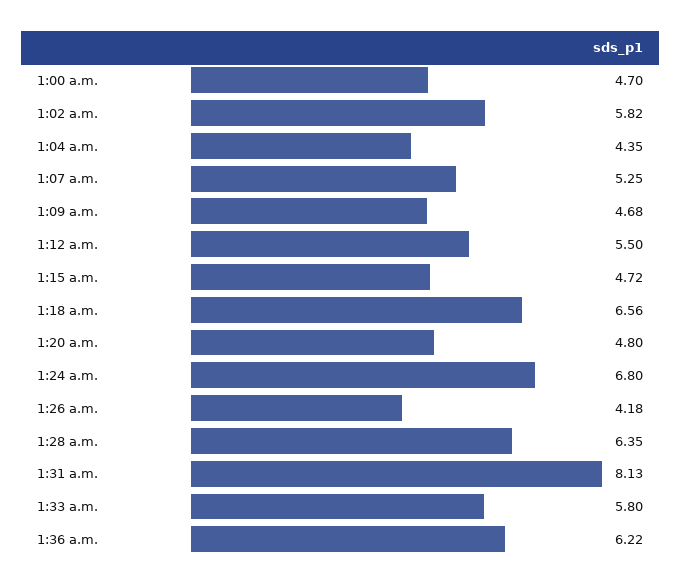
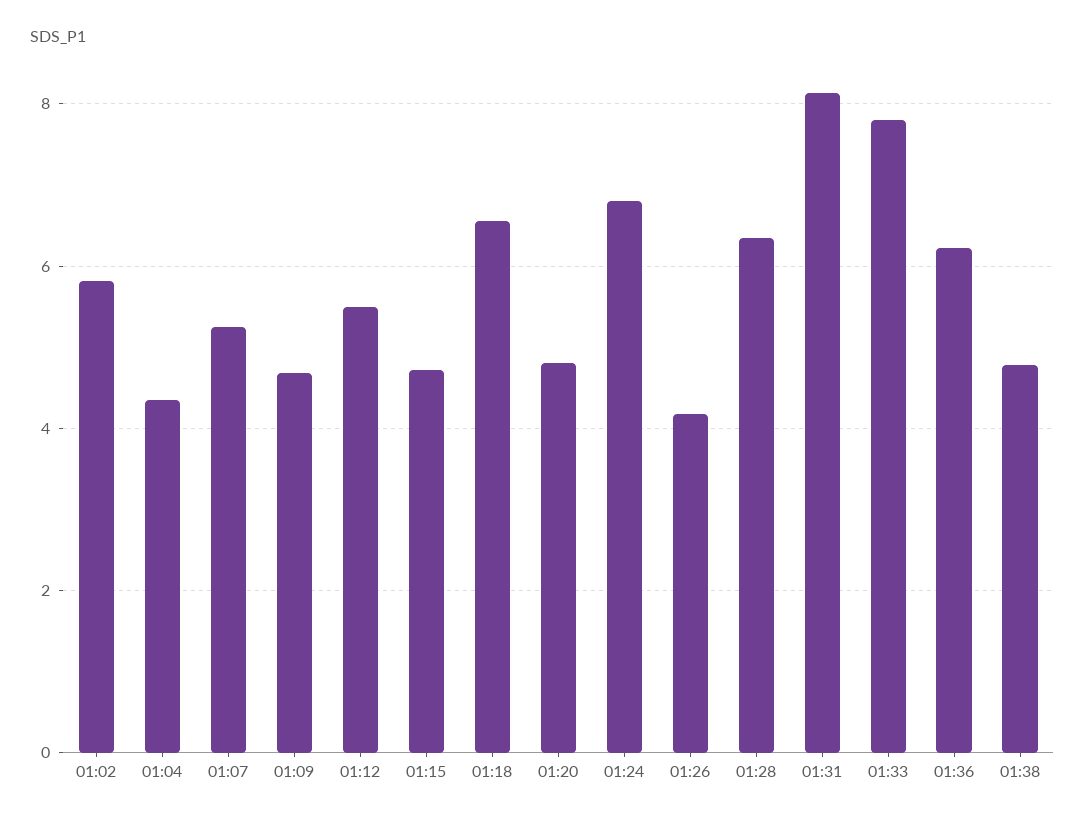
1:00 a.m.: 4.7 -> none
1:33 a.m.: 5.8 -> 7.8
01:38: none -> 4.8

